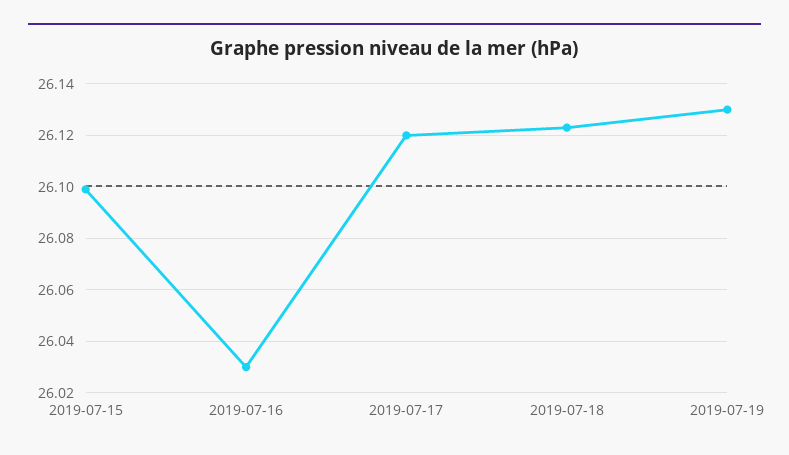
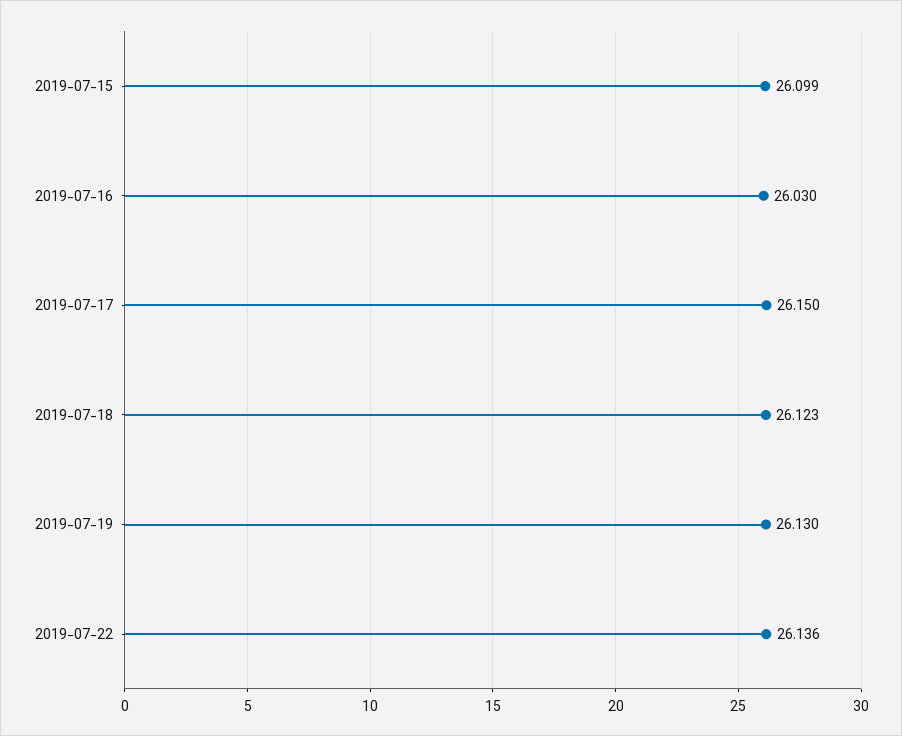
2019-07-17: 26.12 -> 26.15
2019-07-22: none -> 26.136

